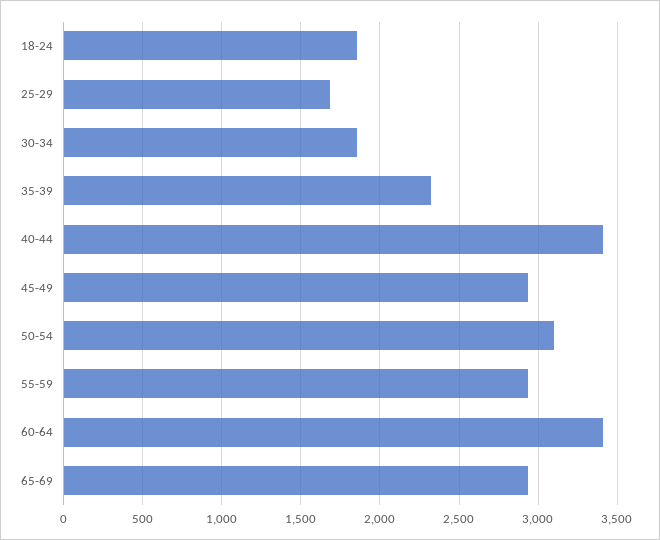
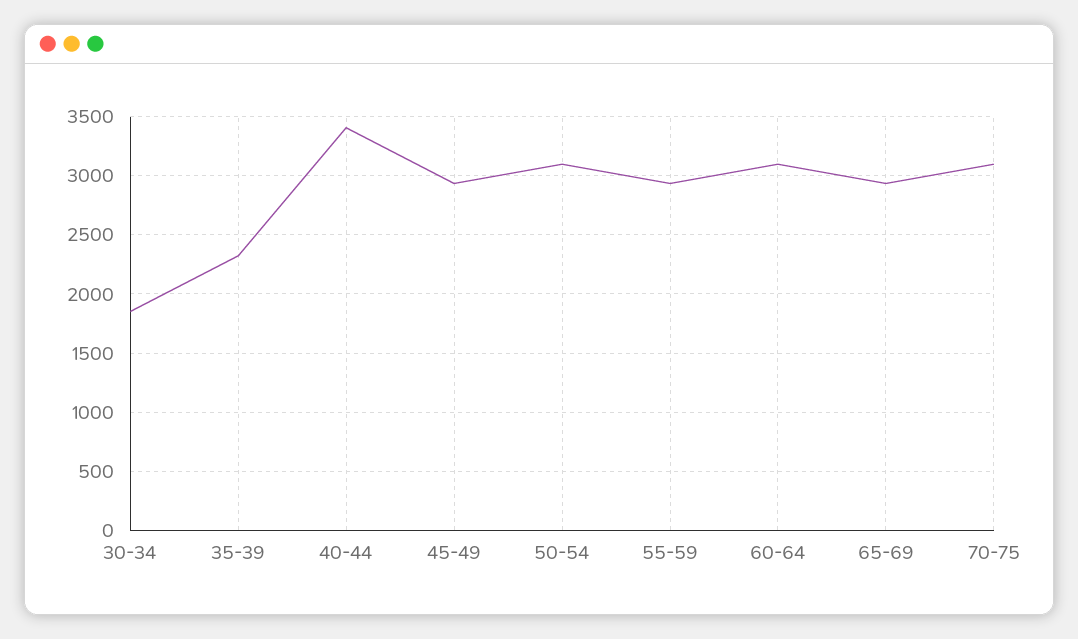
18-24: 1850 -> none
25-29: 1700 -> none
60-64: 3400 -> 3100
70-75: none -> 3100

